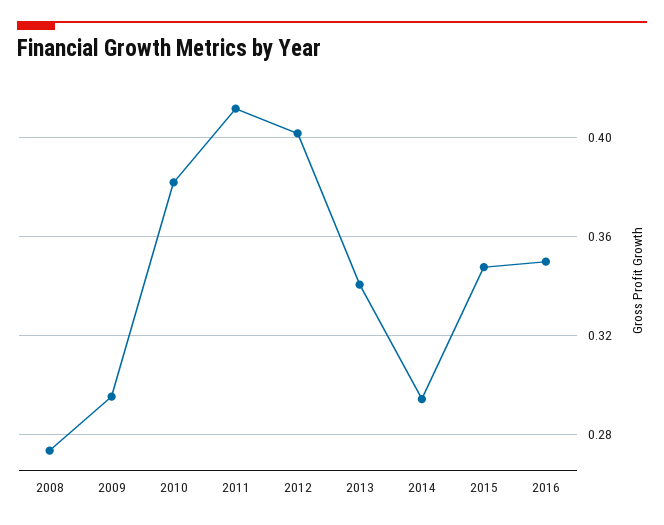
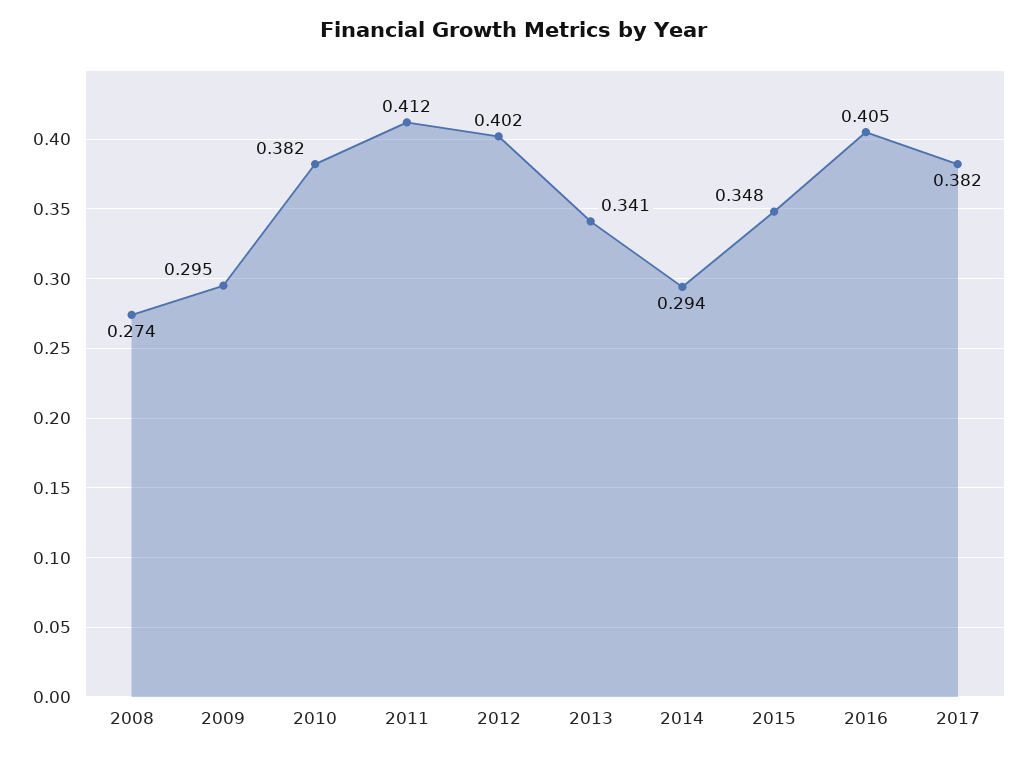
2016: 0.35 -> 0.405
2017: none -> 0.382

